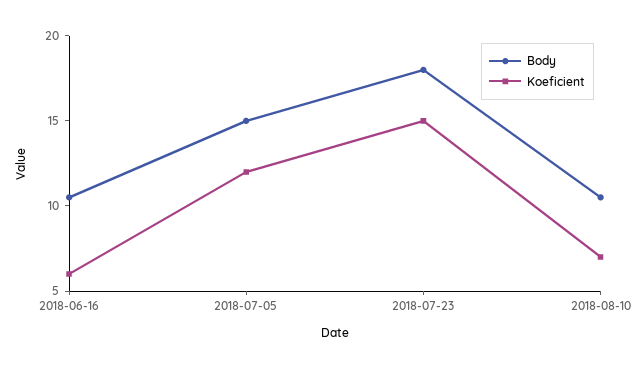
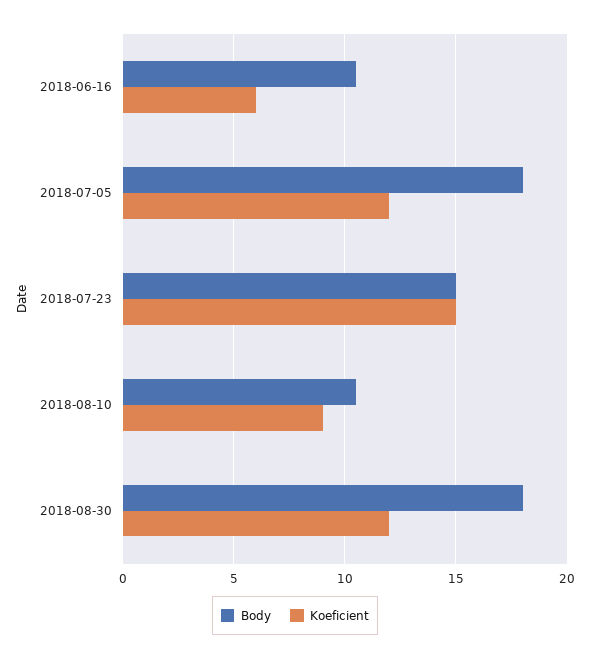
Body, 2018-07-05: 15 -> 18
Body, 2018-07-23: 18 -> 15
Koeficient, 2018-08-10: 7 -> 9
Body, 2018-08-30: none -> 18
Koeficient, 2018-08-30: none -> 12

